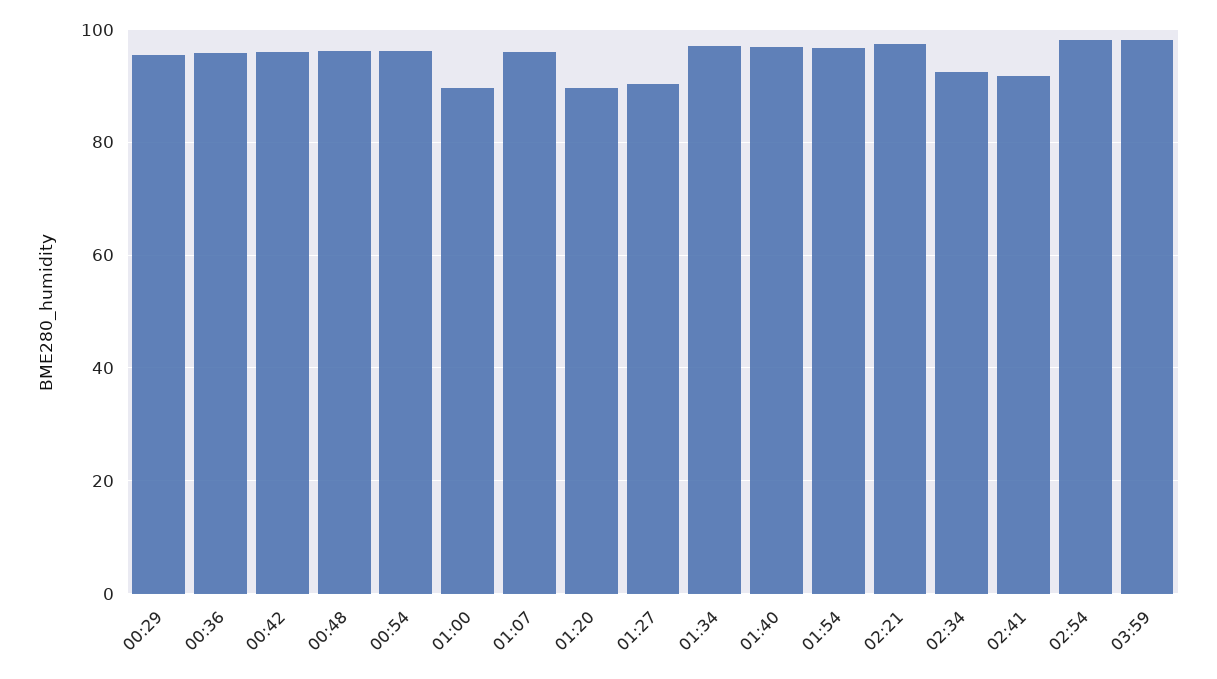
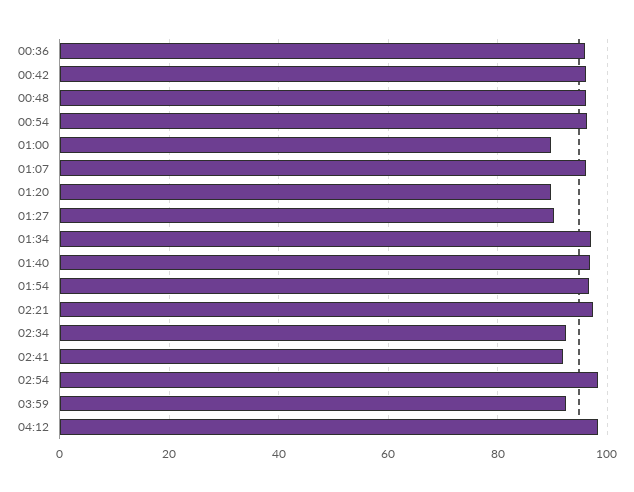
00:29: 96 -> none
03:59: 98 -> 92
04:12: none -> 98

